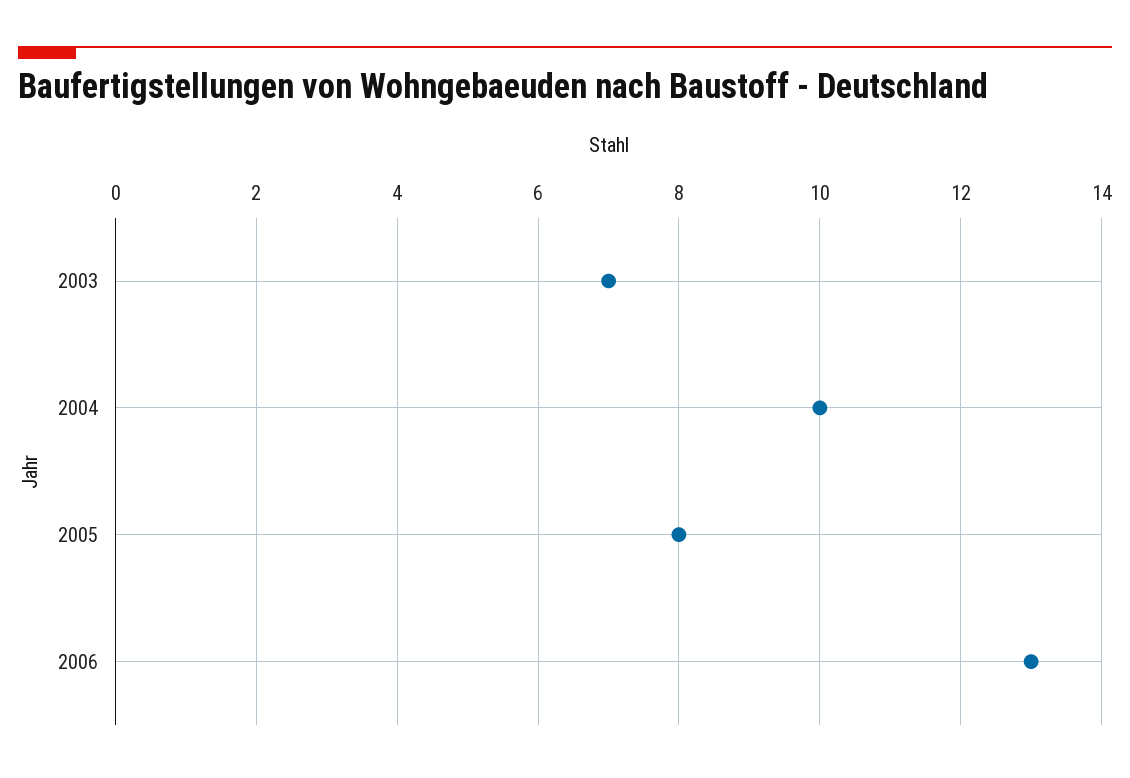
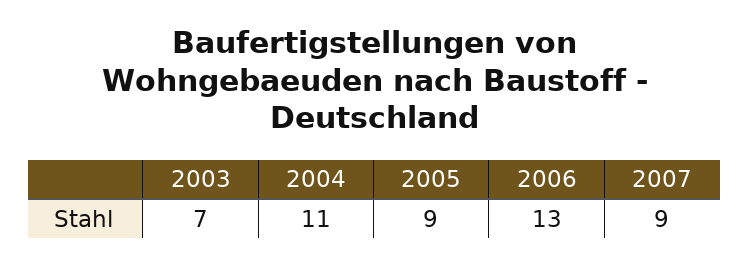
2004: 10 -> 11
2005: 8 -> 9
2007: none -> 9

